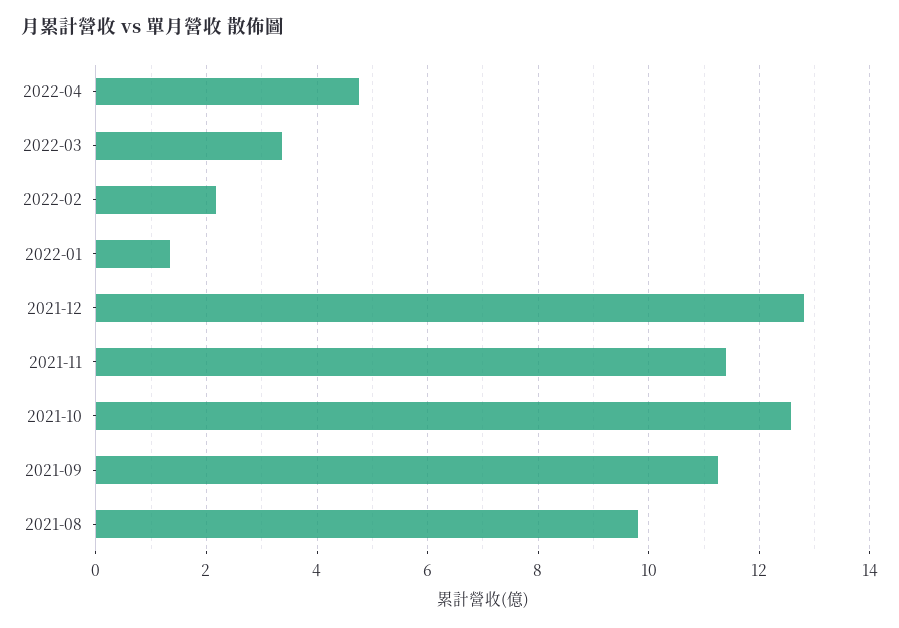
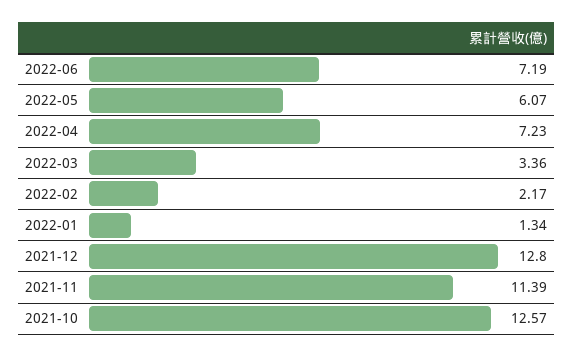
2022-04: 4.8 -> 7.23
2021-09: 11.2 -> none
2021-08: 9.8 -> none
2022-06: none -> 7.19
2022-05: none -> 6.07

